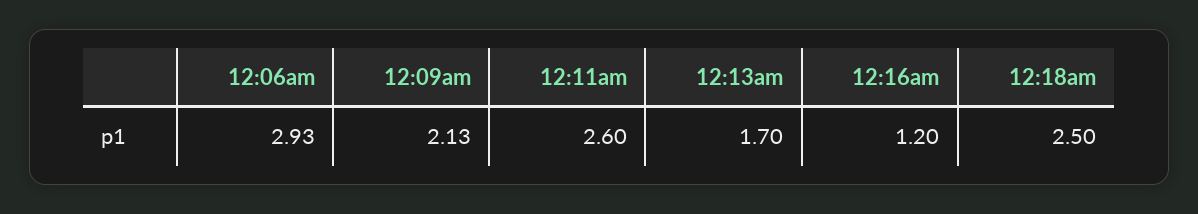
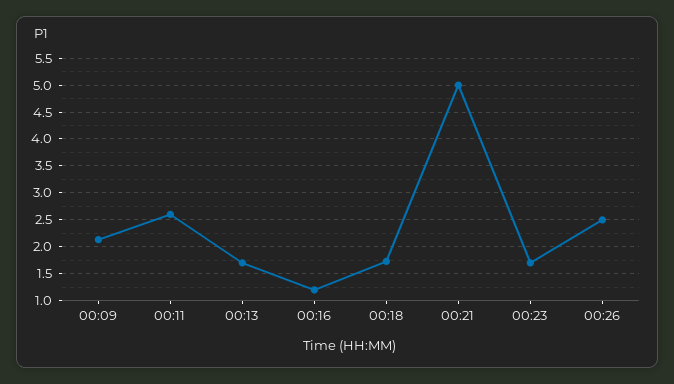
12:06am: 2.93 -> none
12:18am: 2.5 -> 1.75
00:21: none -> 5
00:23: none -> 1.75
00:26: none -> 2.5

